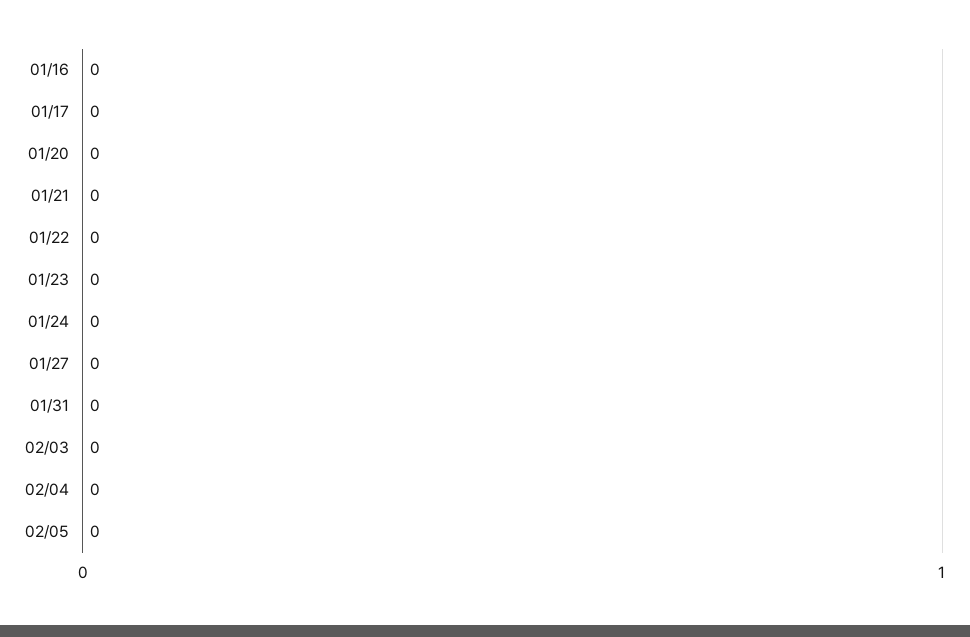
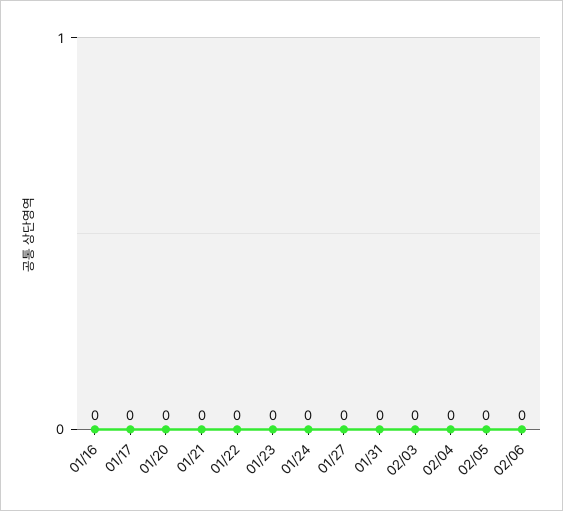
02/06: none -> 0

